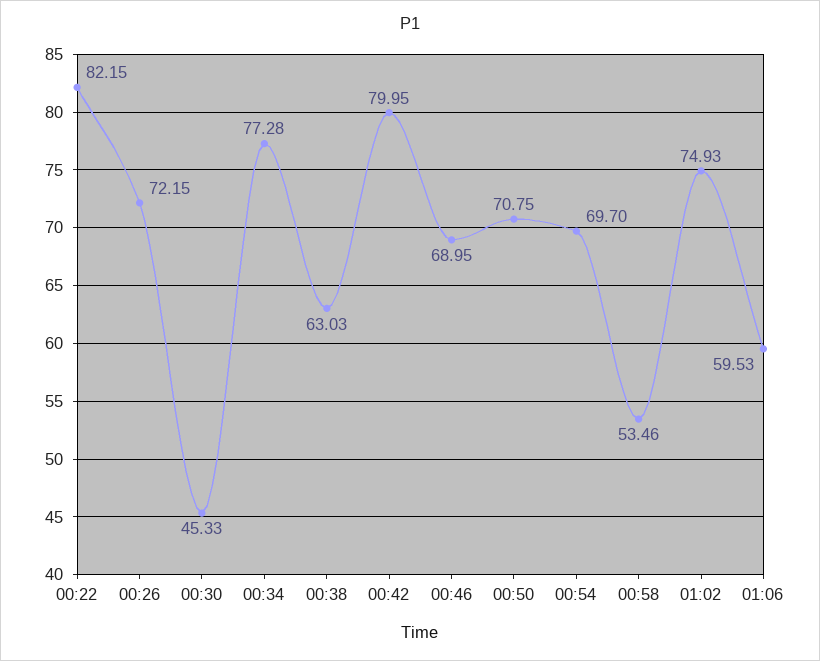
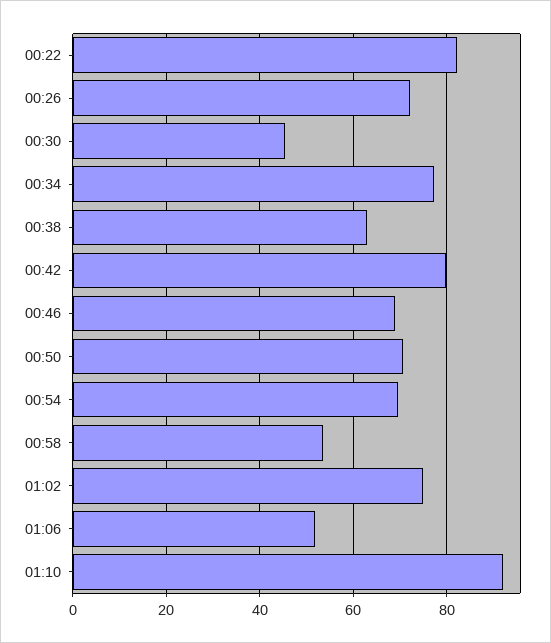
01:06: 59.53 -> 52
01:10: none -> 92

